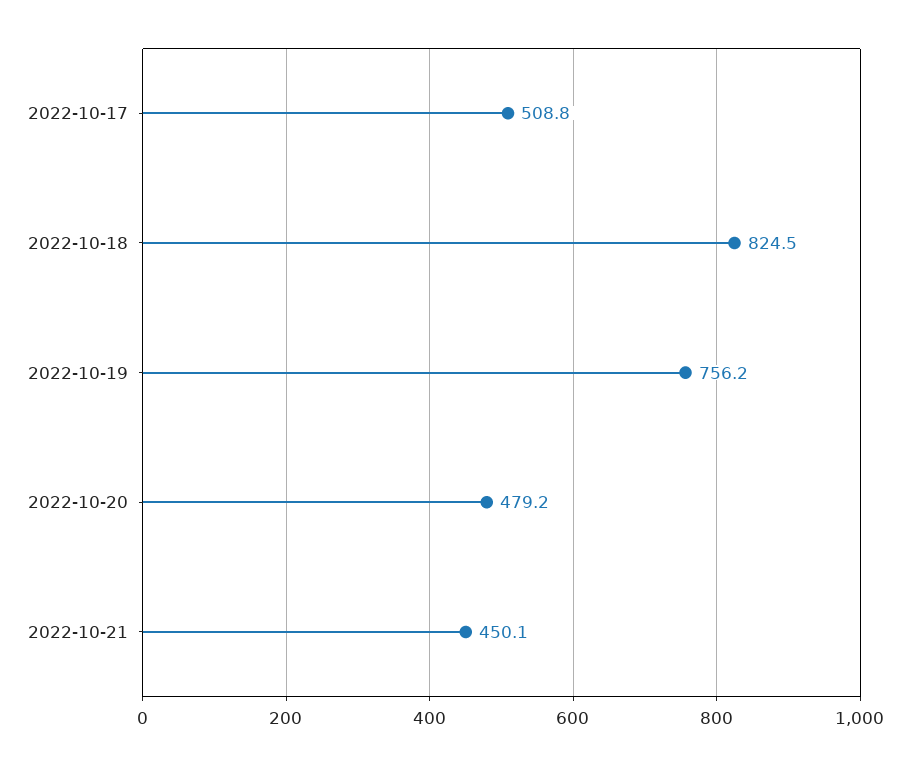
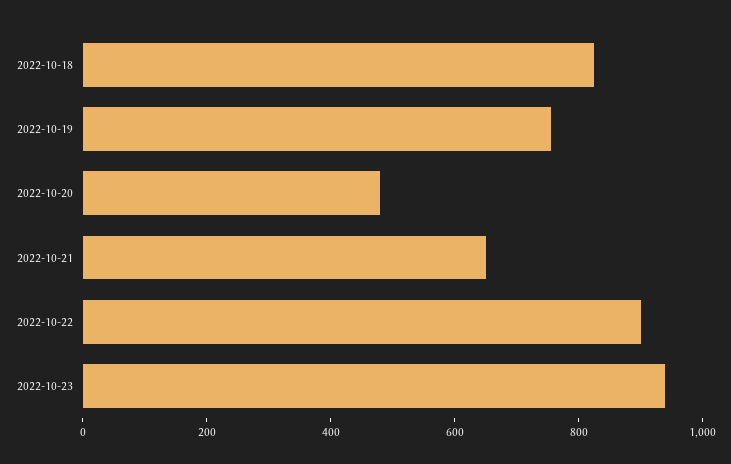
2022-10-17: 508.8 -> none
2022-10-21: 450.1 -> 650
2022-10-22: none -> 900
2022-10-23: none -> 950

